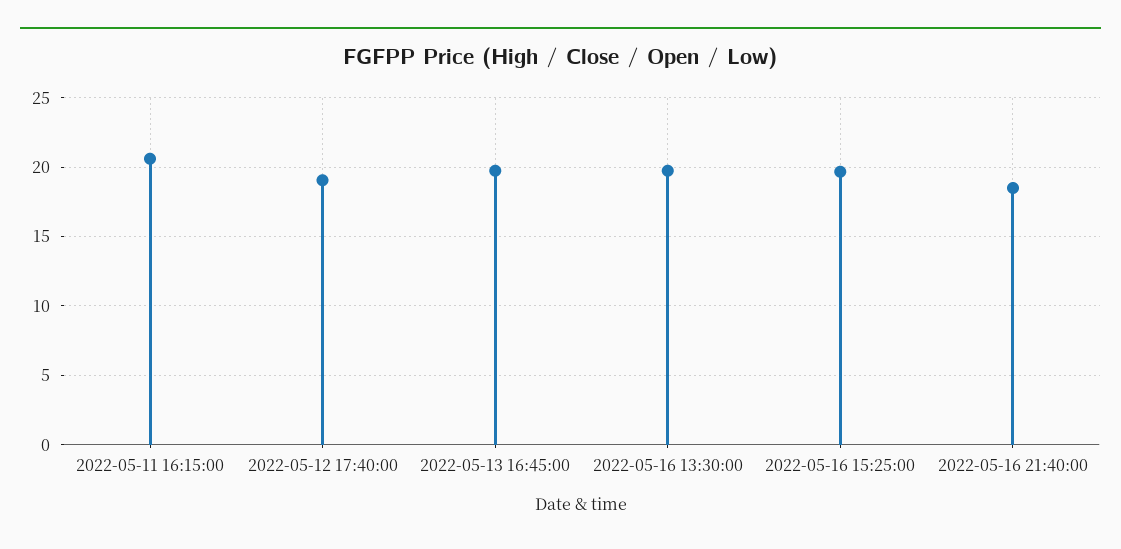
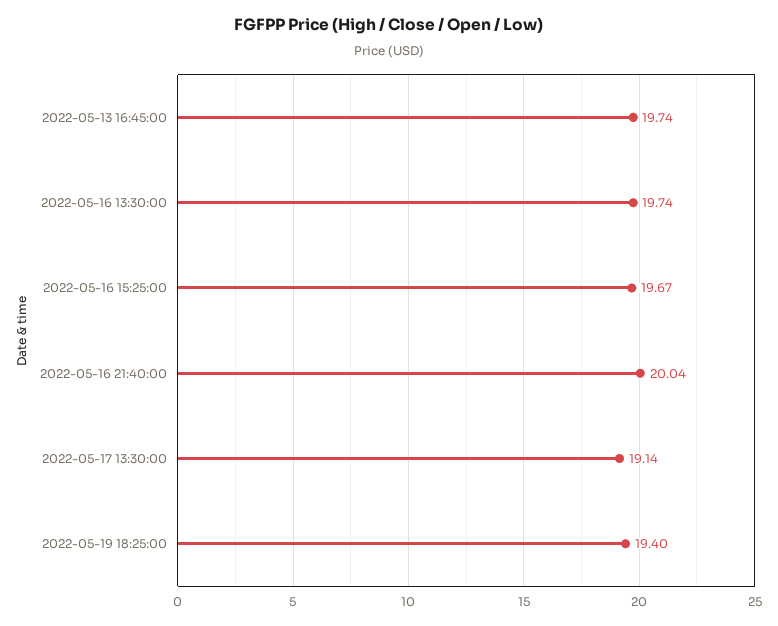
2022-05-11 16:15:00: 20.5 -> none
2022-05-12 17:40:00: 19 -> none
2022-05-16 21:40:00: 18.5 -> 20.04
2022-05-17 13:30:00: none -> 19.14
2022-05-19 18:25:00: none -> 19.4

